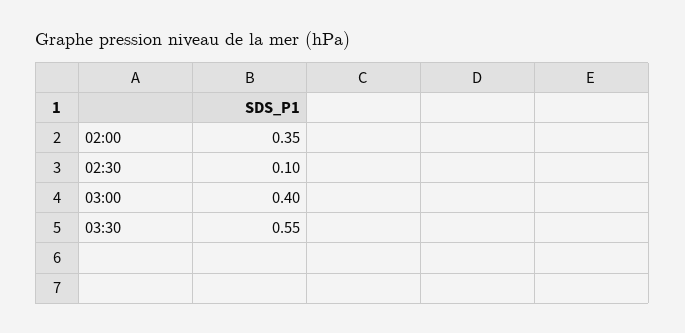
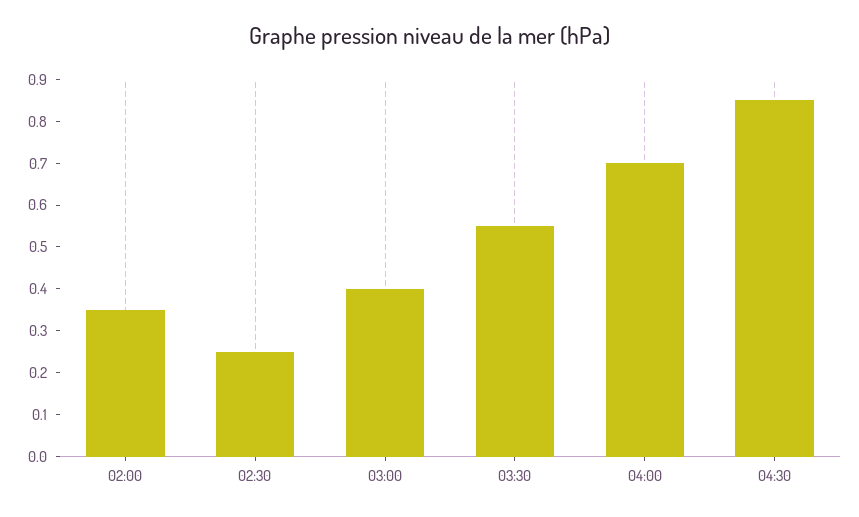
02:30: 0.1 -> 0.25
04:00: none -> 0.7
04:30: none -> 0.85

